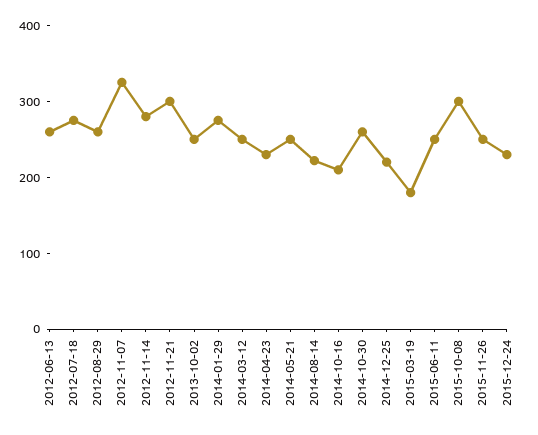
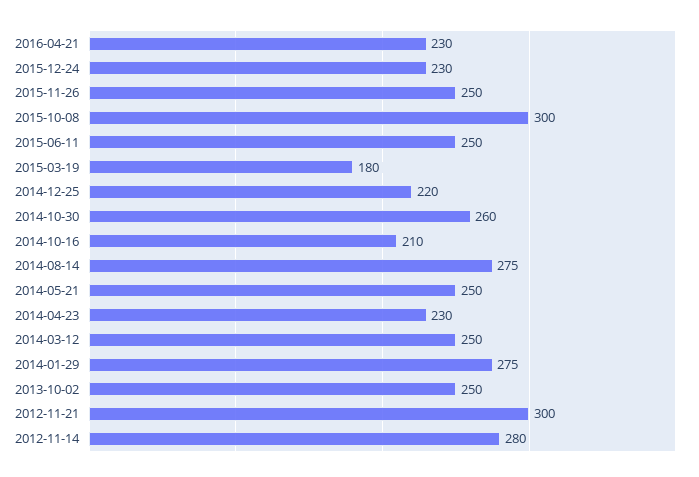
2012-06-13: 260 -> none
2012-07-18: 280 -> none
2012-08-29: 260 -> none
2012-11-07: 320 -> none
2014-08-14: 220 -> 275
2016-04-21: none -> 230

